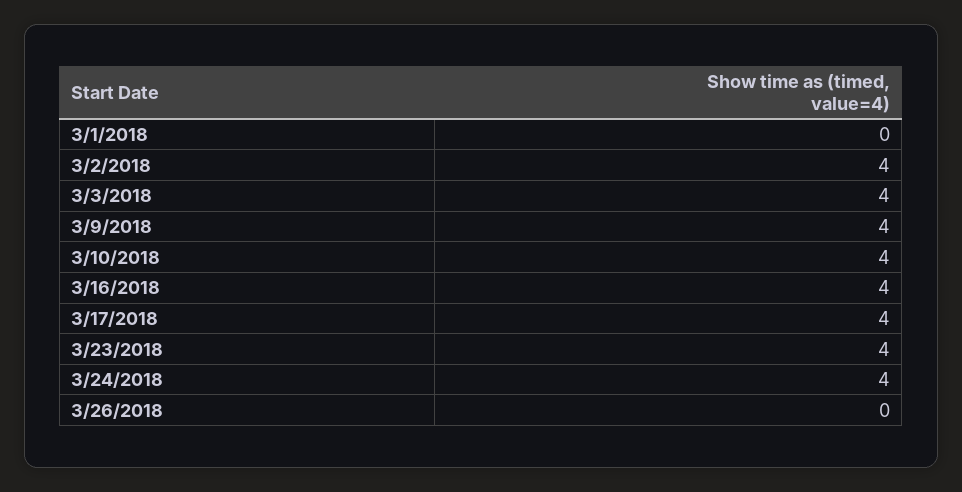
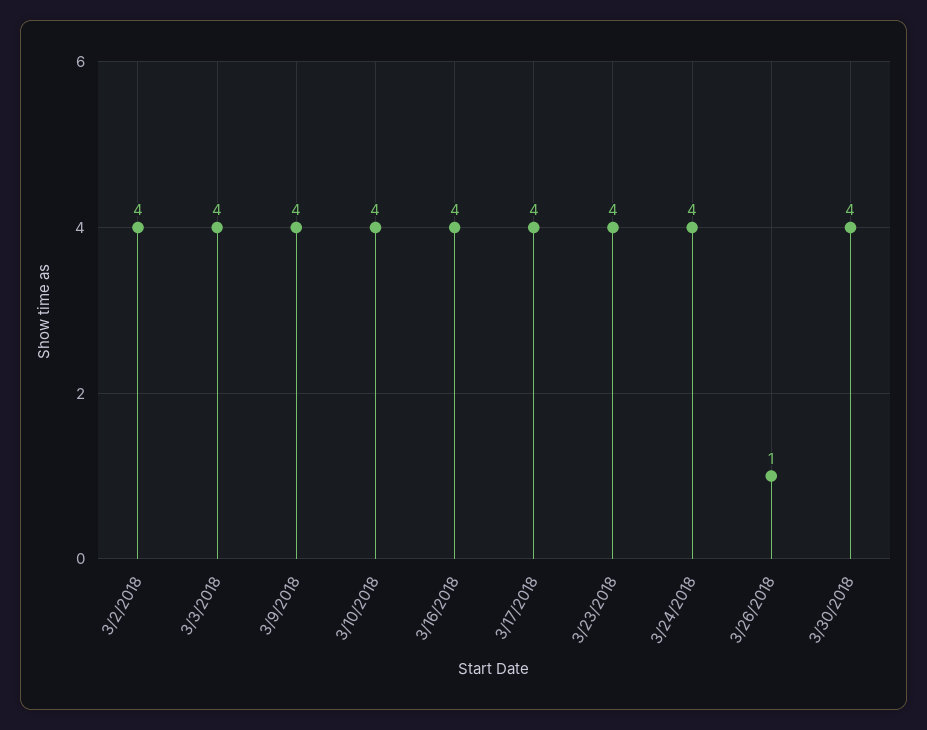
3/1/2018: 0 -> none
3/26/2018: 0 -> 1
3/30/2018: none -> 4

